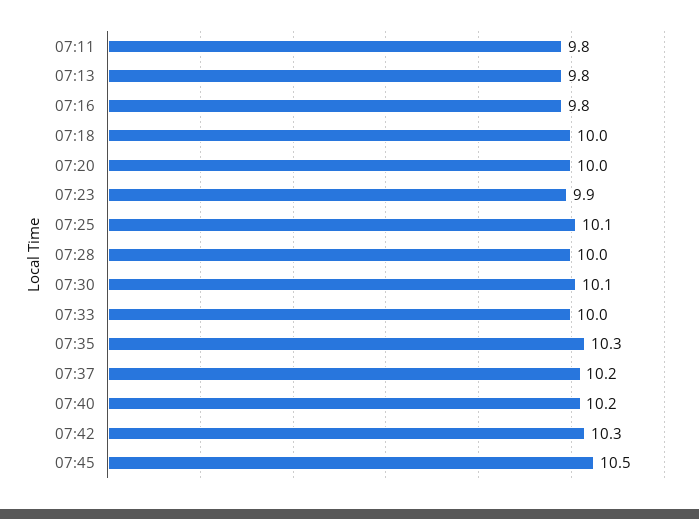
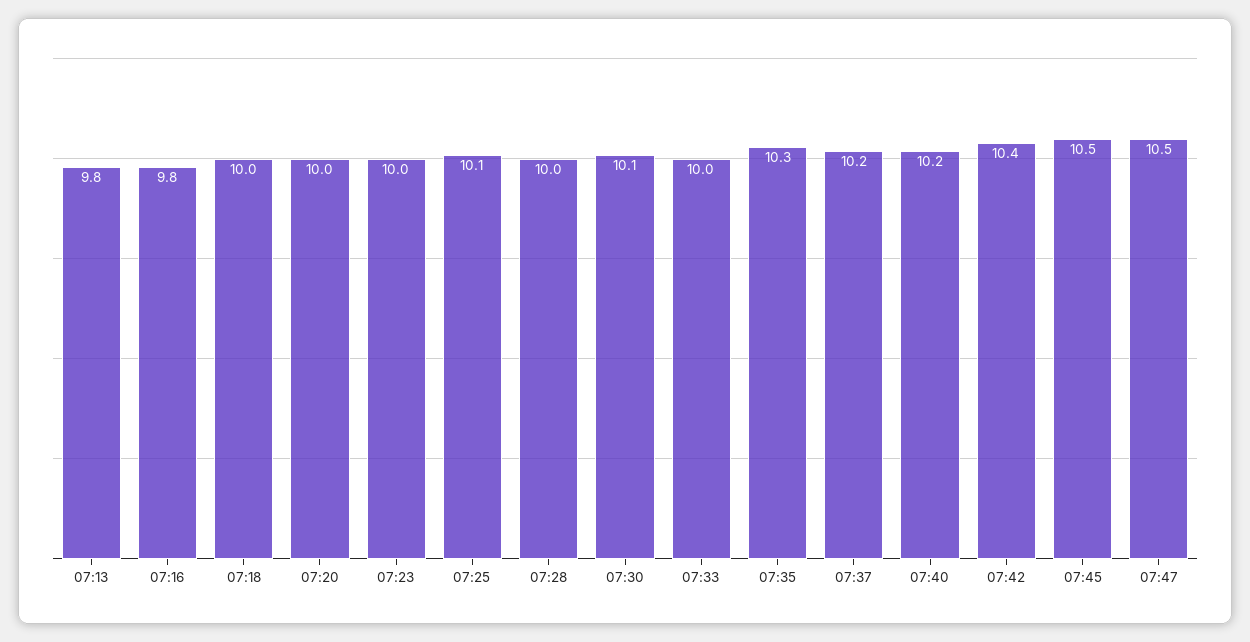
07:11: 9.8 -> none
07:23: 9.9 -> 10
07:42: 10.3 -> 10.4
07:47: none -> 10.5

